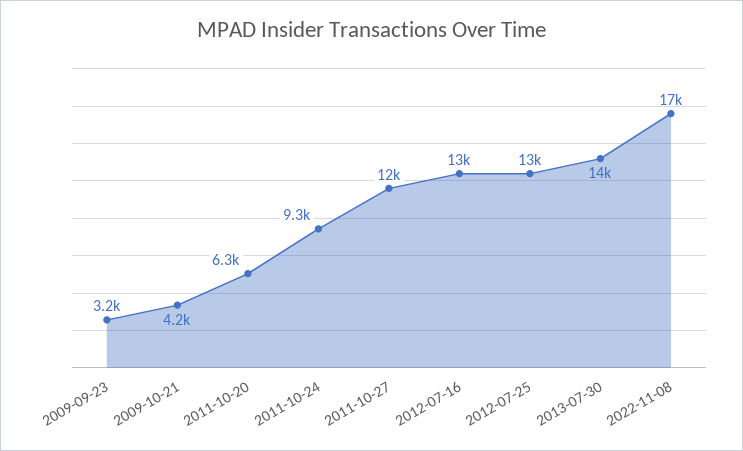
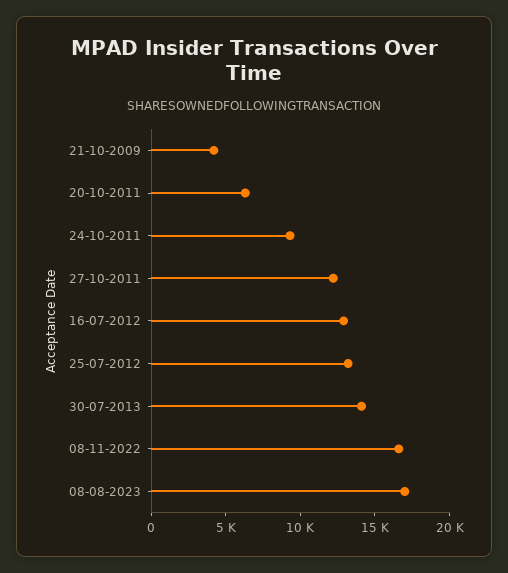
2009-09-23: 3200 -> none
08-08-2023: none -> 17000

